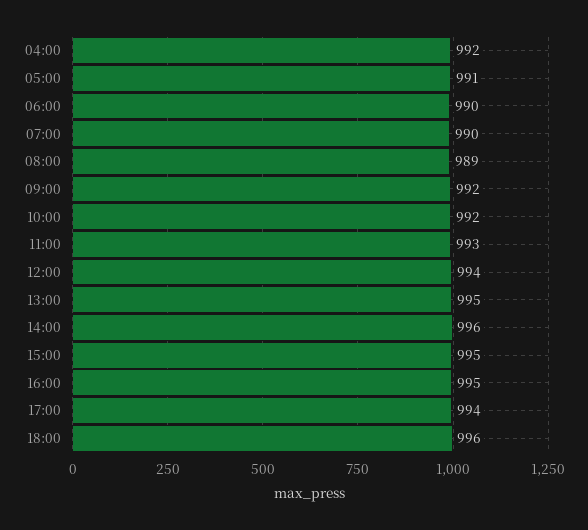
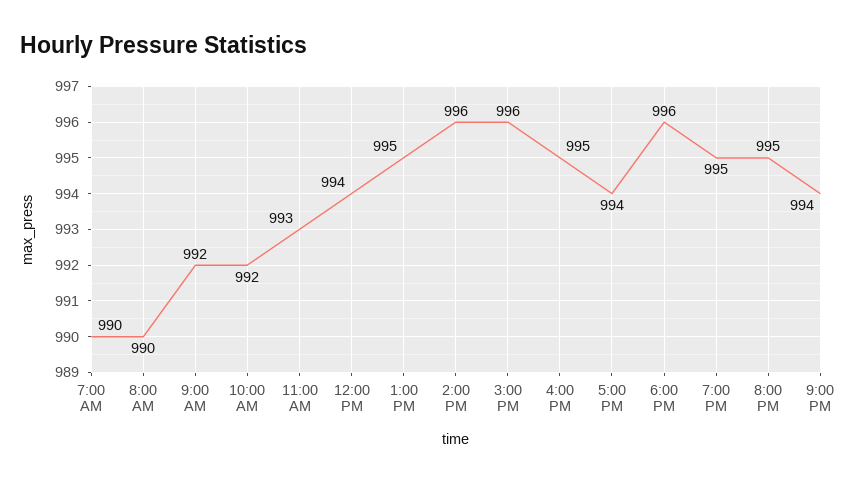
04:00: 992 -> none
05:00: 991 -> none
06:00: 990 -> none
08:00: 989 -> 990
15:00: 995 -> 996
7:00 PM: none -> 995
8:00 PM: none -> 995
9:00 PM: none -> 994

